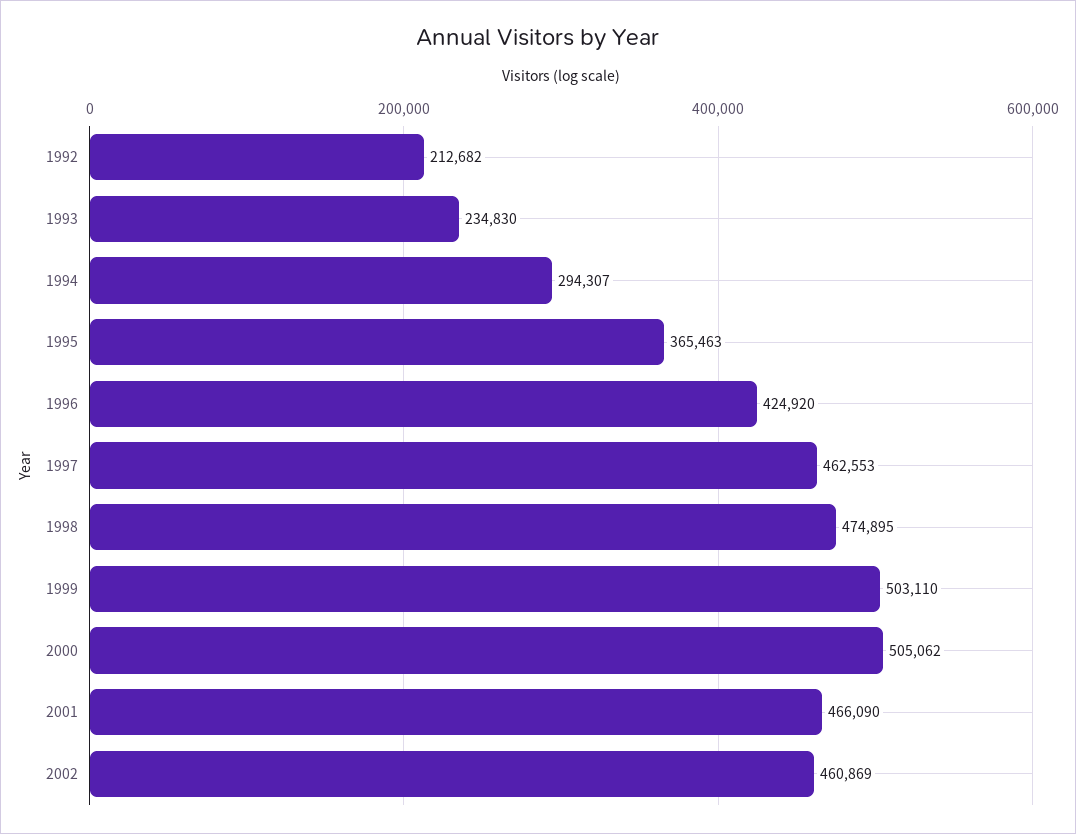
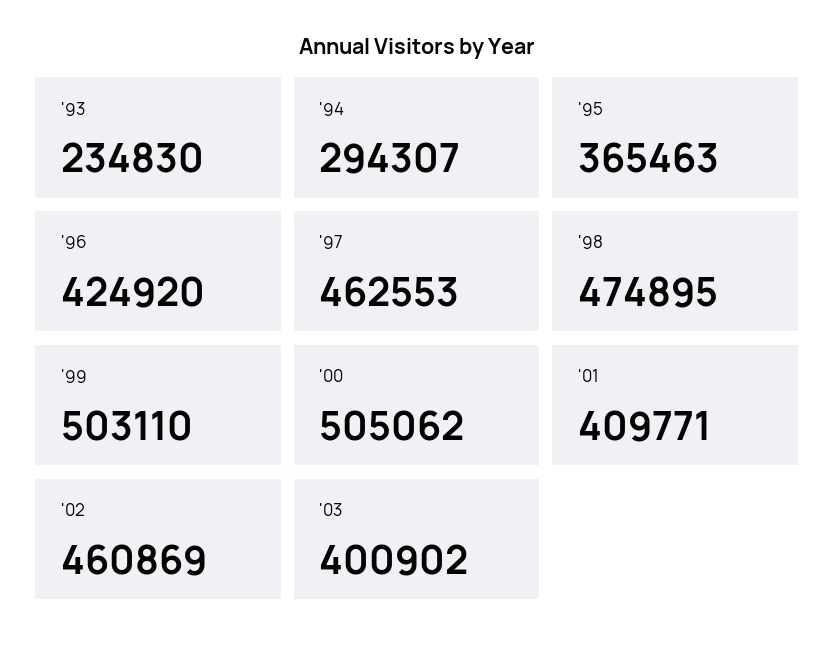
1992: 212682 -> none
2001: 466090 -> 409771
'03: none -> 400902

